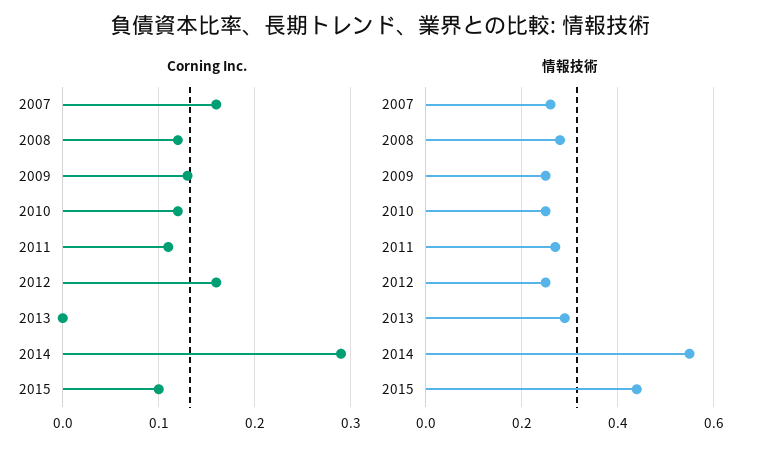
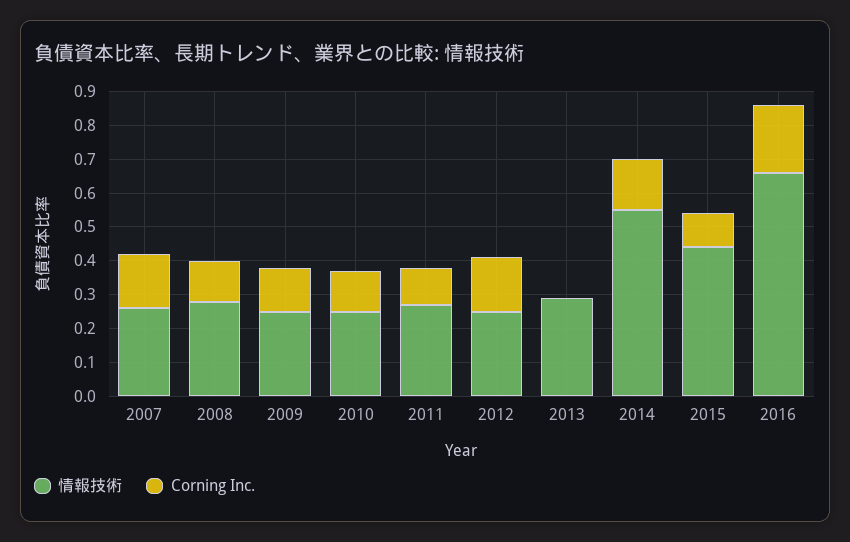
Corning Inc., 2014: 0.29 -> 0.15
情報技術, 2016: none -> 0.65
Corning Inc., 2016: none -> 0.2

